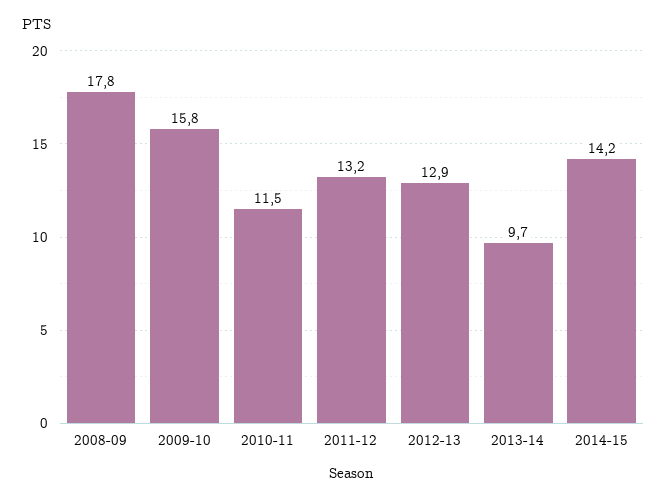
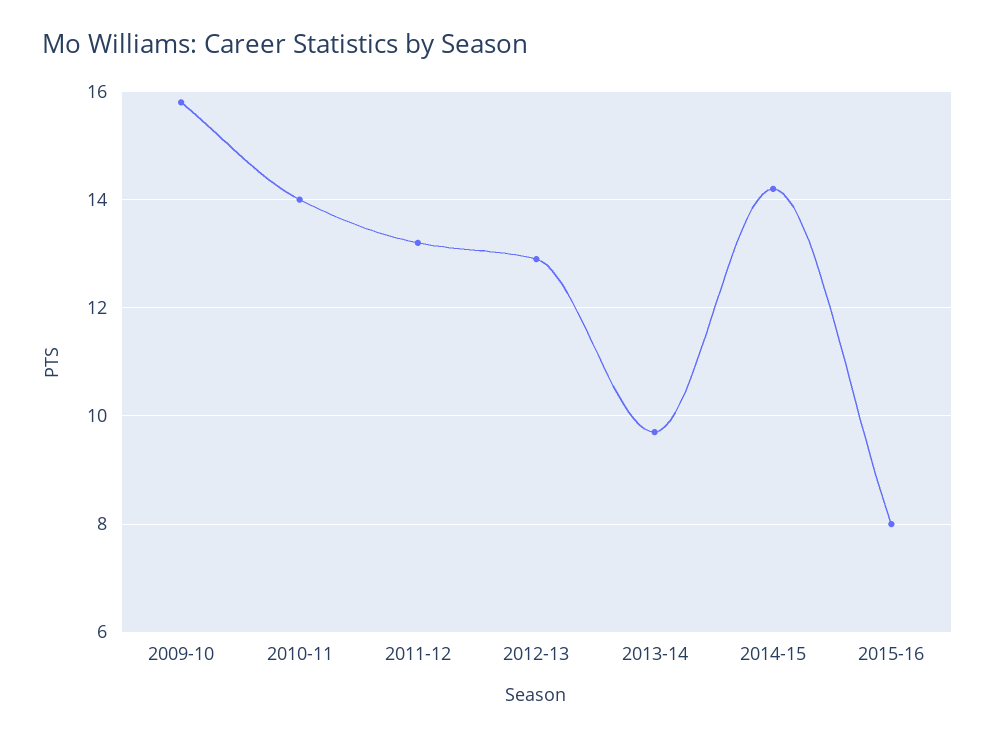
2008-09: 17.8 -> none
2010-11: 11.5 -> 14
2015-16: none -> 8

